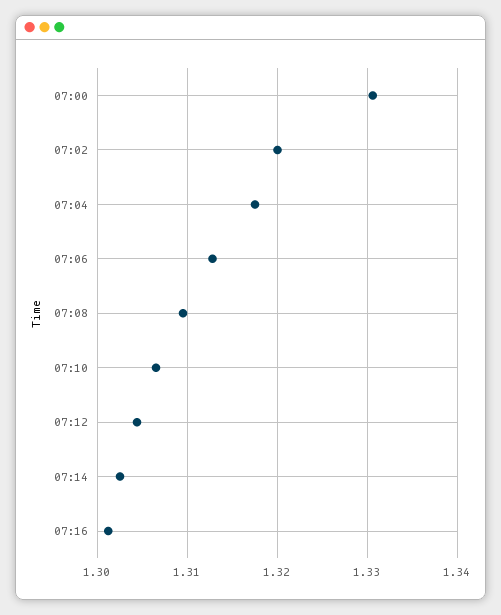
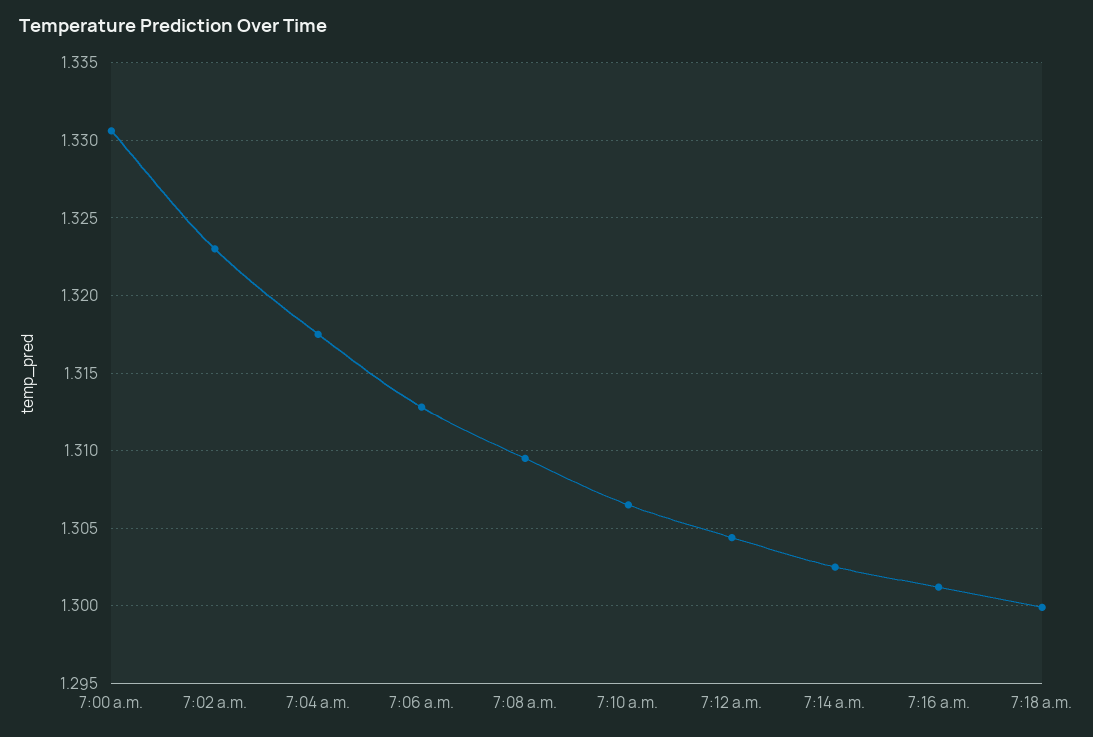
07:02: 1.32 -> 1.323
7:18 a.m.: none -> 1.3

